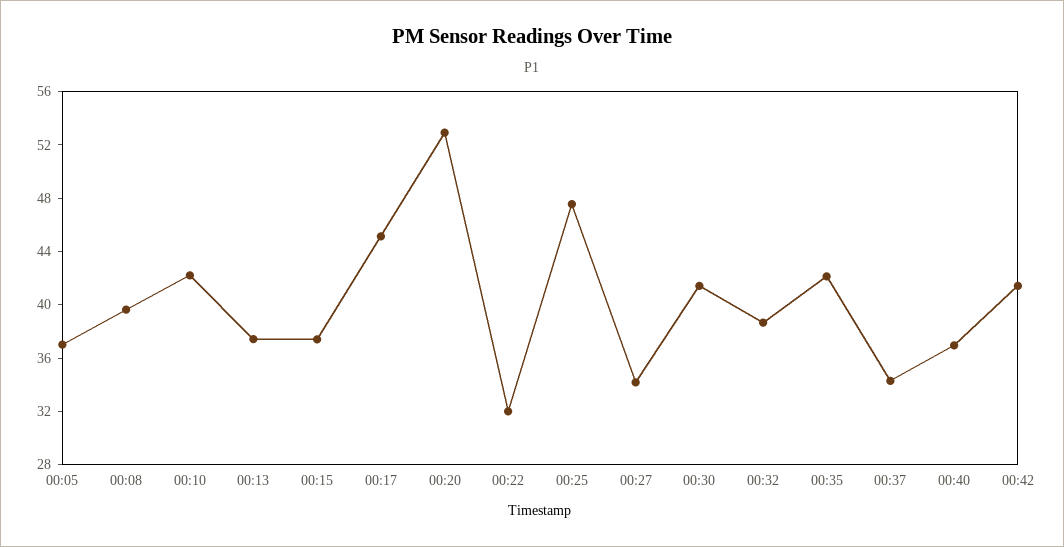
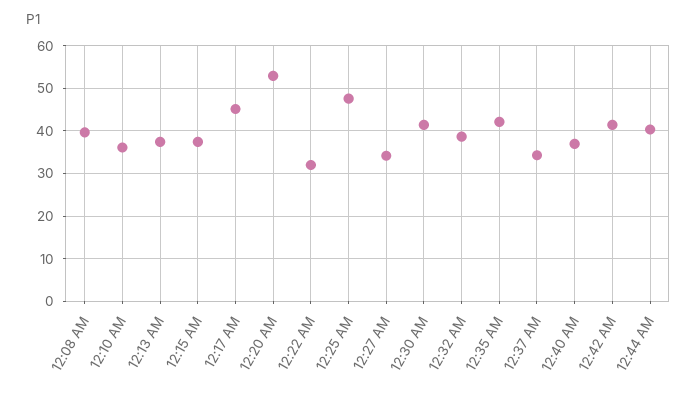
00:05: 37 -> none
00:10: 42 -> 36
12:44 AM: none -> 40

